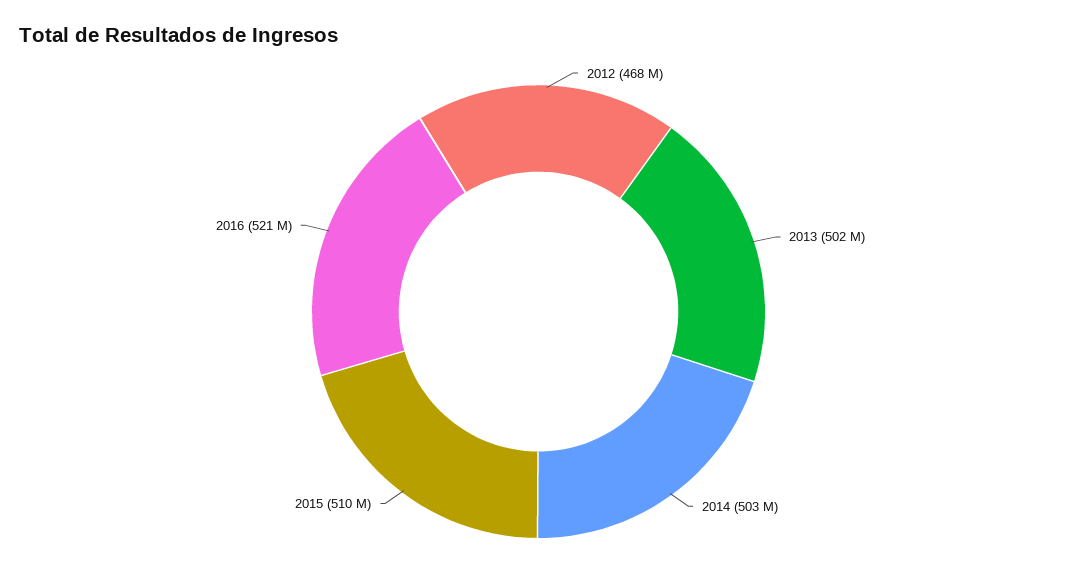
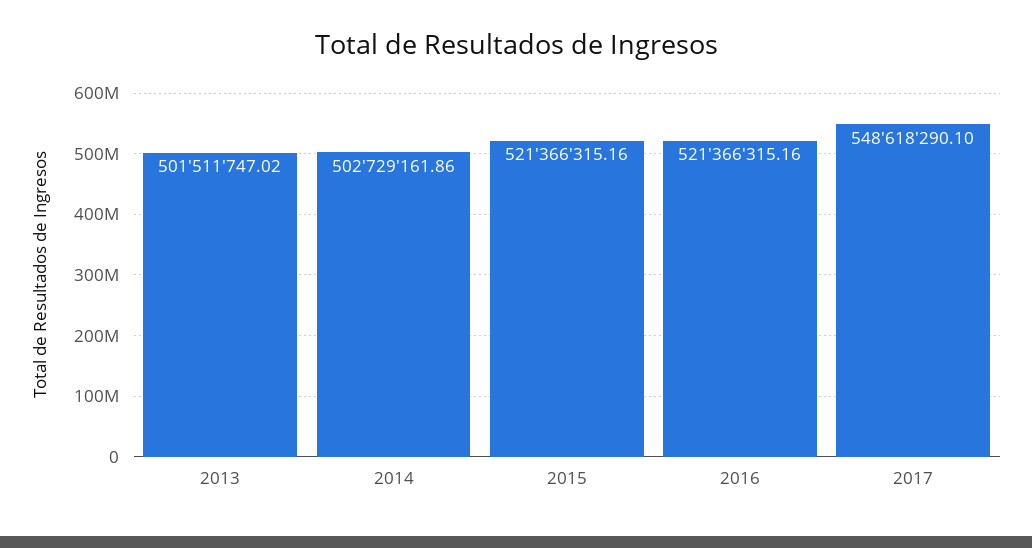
2012: 468000000 -> none
2015: 510000000 -> 521366315.16
2017: none -> 548618290.1

